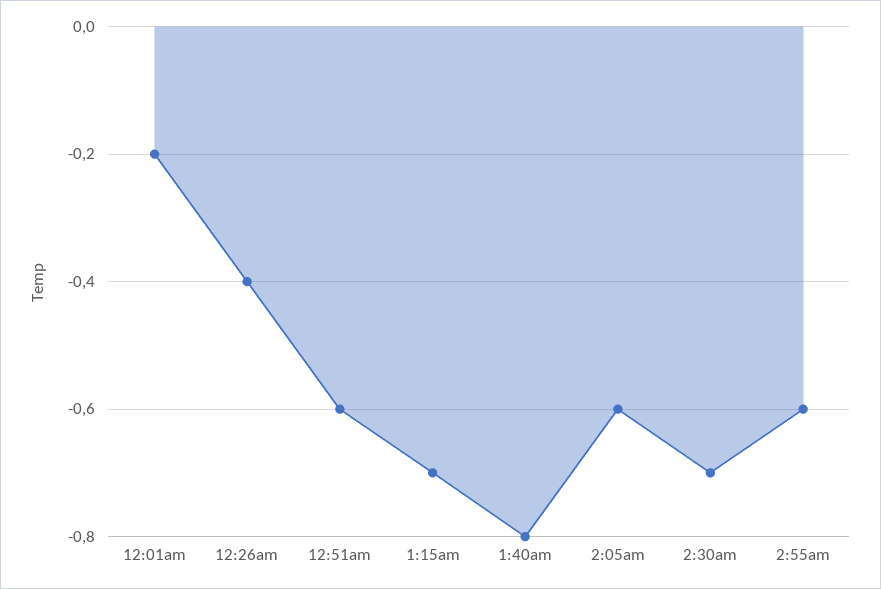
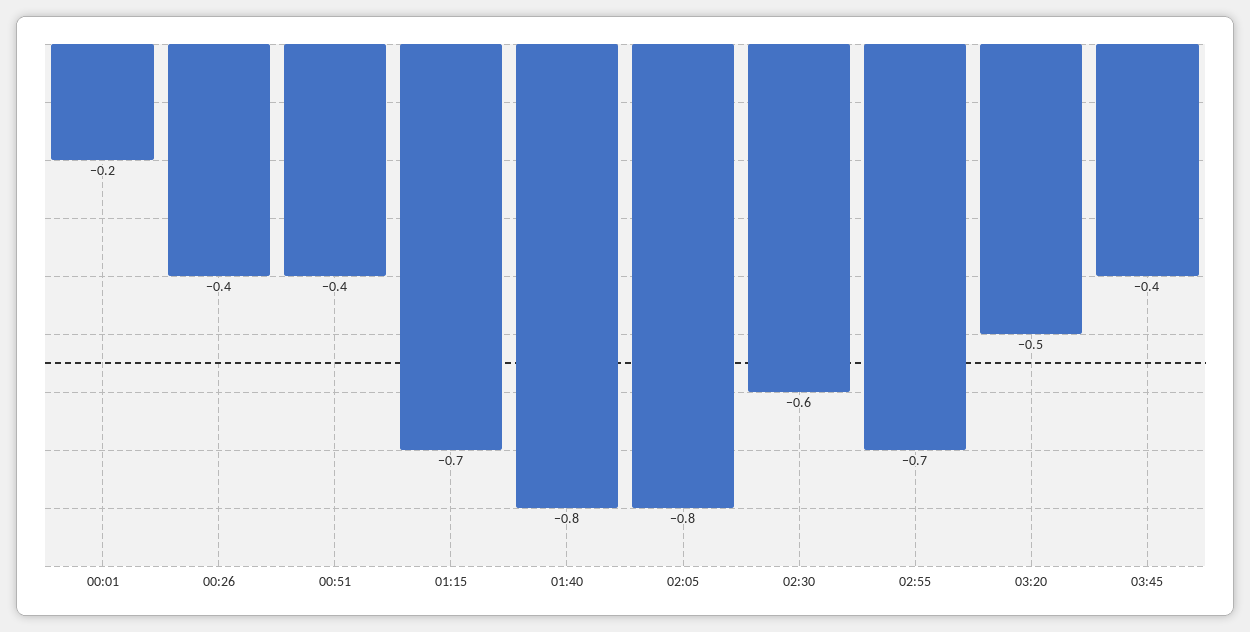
12:51am: -0.6 -> -0.4
2:05am: -0.6 -> -0.8
2:30am: -0.7 -> -0.6
2:55am: -0.6 -> -0.7
03:20: none -> -0.5
03:45: none -> -0.4

